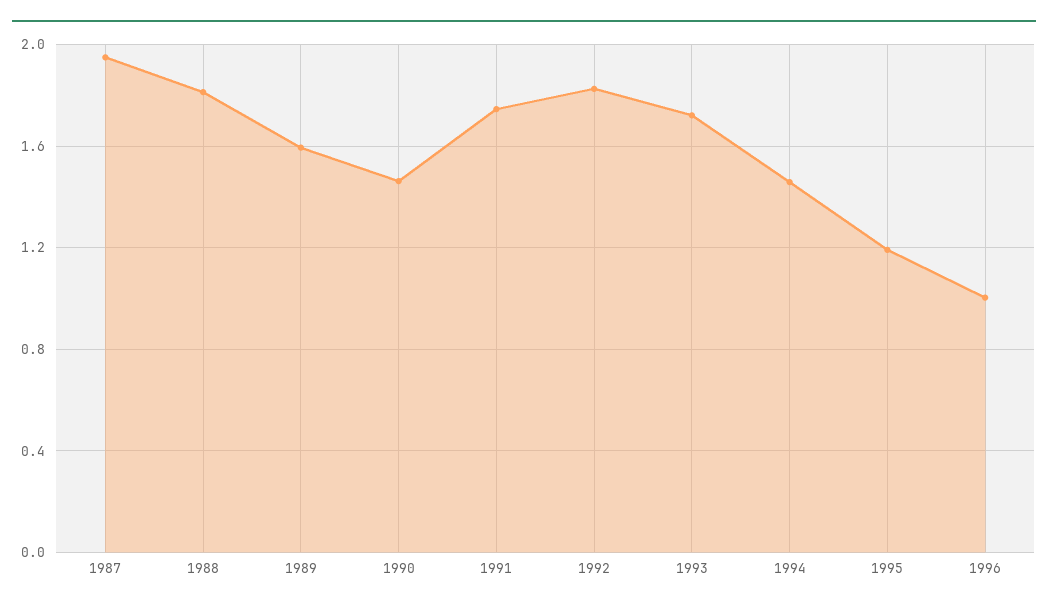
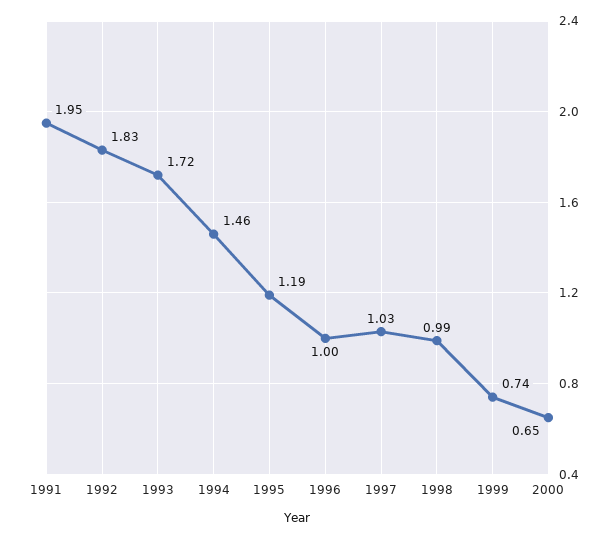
1987: 1.95 -> none
1988: 1.8 -> none
1989: 1.6 -> none
1990: 1.45 -> none
1991: 1.75 -> 1.95
1997: none -> 1.03
1998: none -> 0.99
1999: none -> 0.74
2000: none -> 0.65

